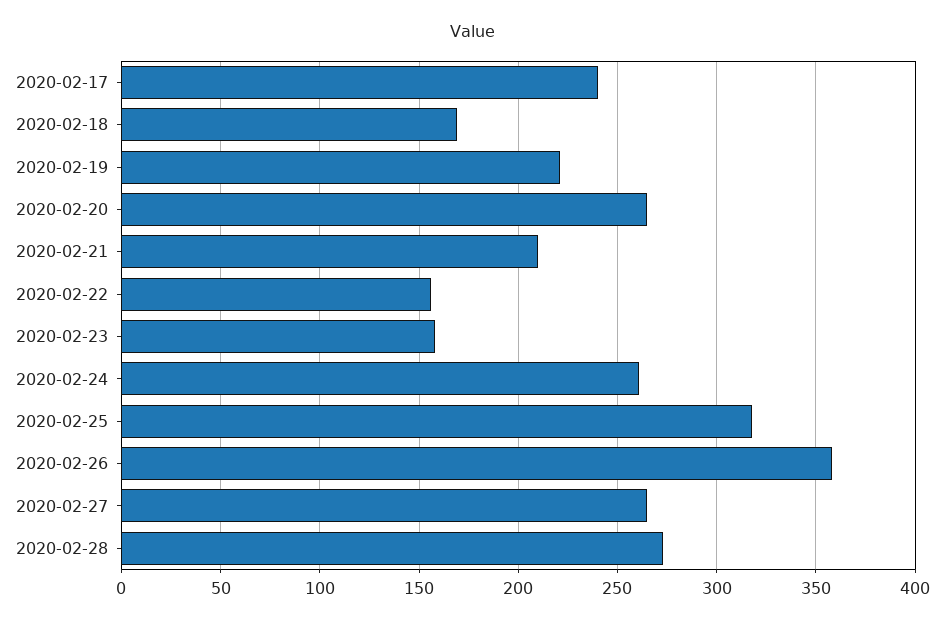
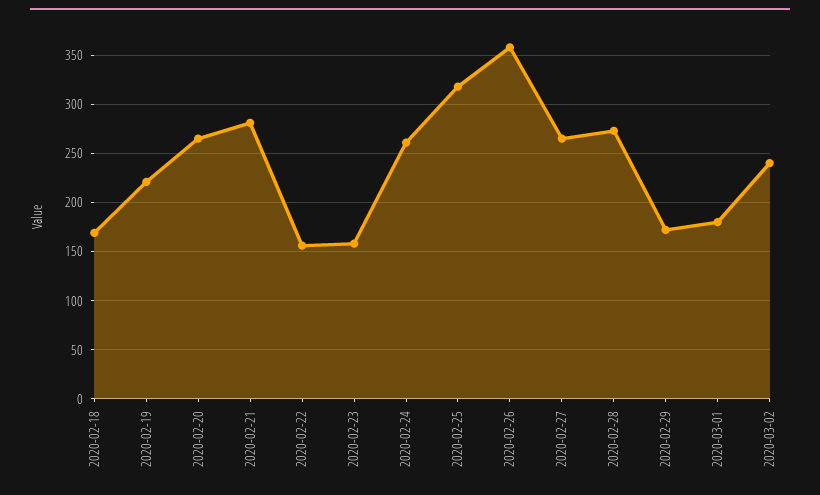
2020-02-17: 240 -> none
2020-02-21: 210 -> 280
2020-02-29: none -> 170
2020-03-01: none -> 180
2020-03-02: none -> 240

